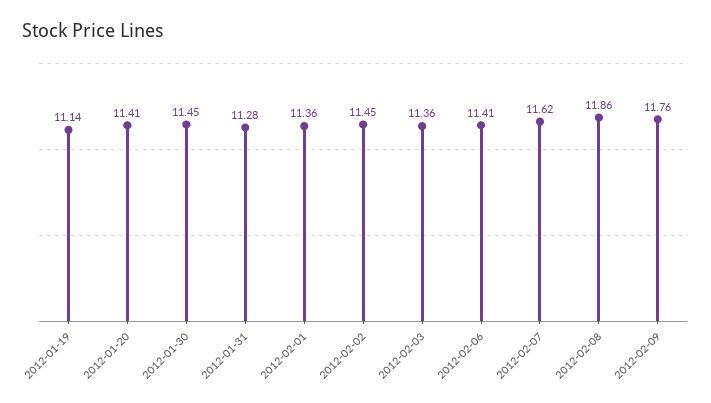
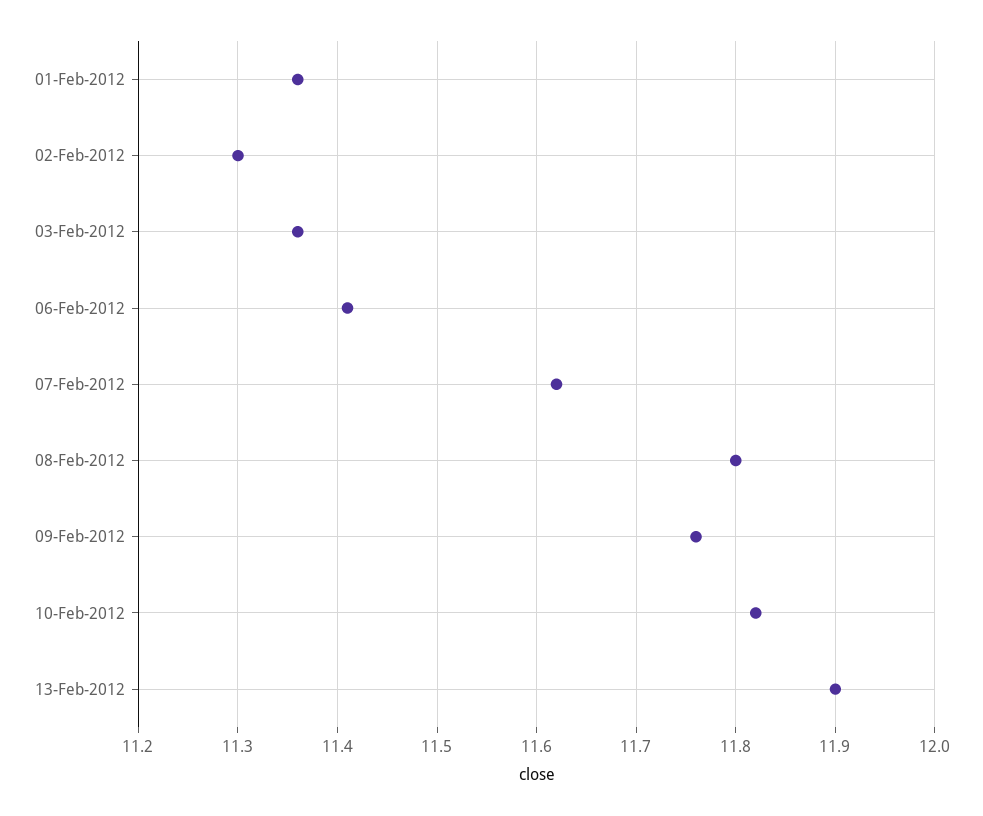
2012-01-19: 11.14 -> none
2012-01-20: 11.41 -> none
2012-01-30: 11.45 -> none
2012-01-31: 11.28 -> none
2012-02-02: 11.45 -> 11.3
2012-02-08: 11.86 -> 11.8
10-Feb-2012: none -> 11.82
13-Feb-2012: none -> 11.9

